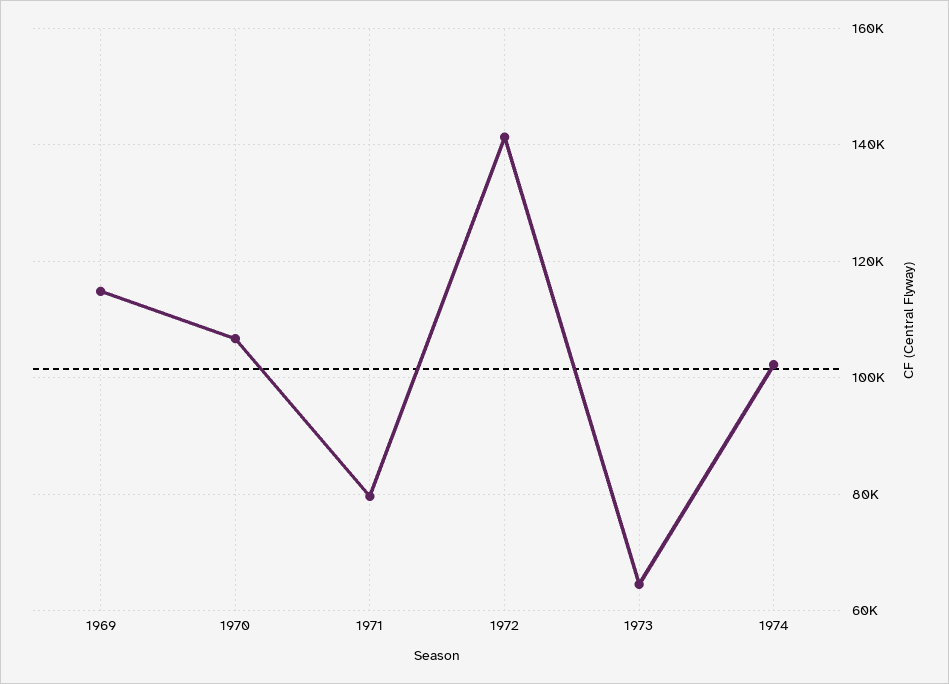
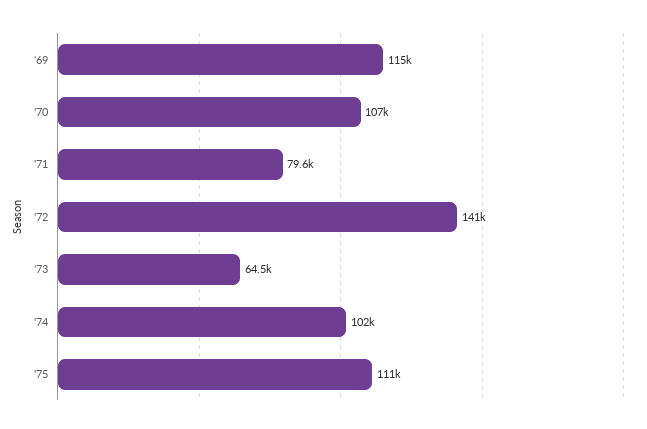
'75: none -> 111000

